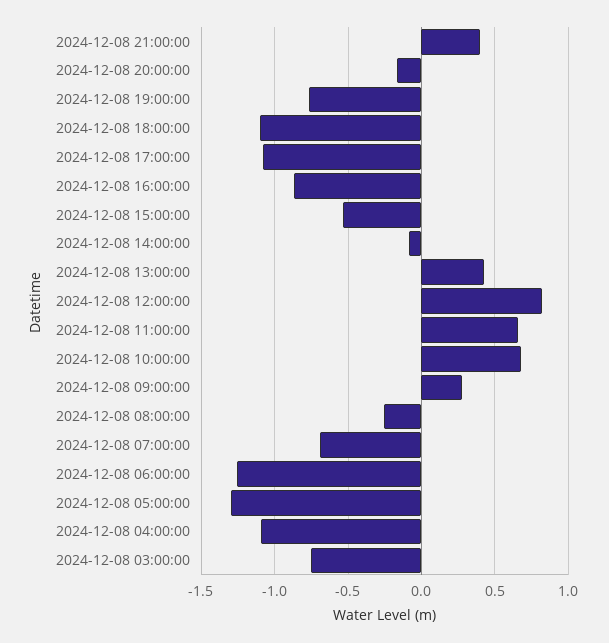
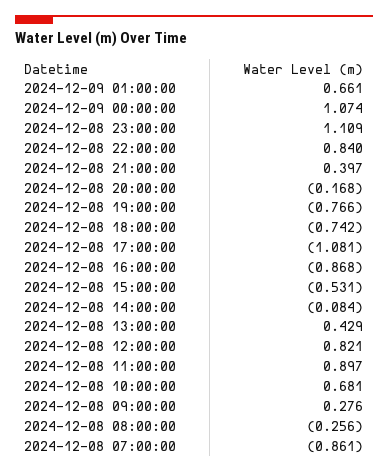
2024-12-08 18:00:00: -1.1 -> -0.742
2024-12-08 11:00:00: 0.65 -> 0.897
2024-12-08 07:00:00: -0.7 -> -0.861
2024-12-08 06:00:00: -1.25 -> none
2024-12-08 05:00:00: -1.3 -> none
2024-12-08 04:00:00: -1.1 -> none
2024-12-08 03:00:00: -0.75 -> none
2024-12-09 01:00:00: none -> 0.661
2024-12-09 00:00:00: none -> 1.074
2024-12-08 23:00:00: none -> 1.109
2024-12-08 22:00:00: none -> 0.84

